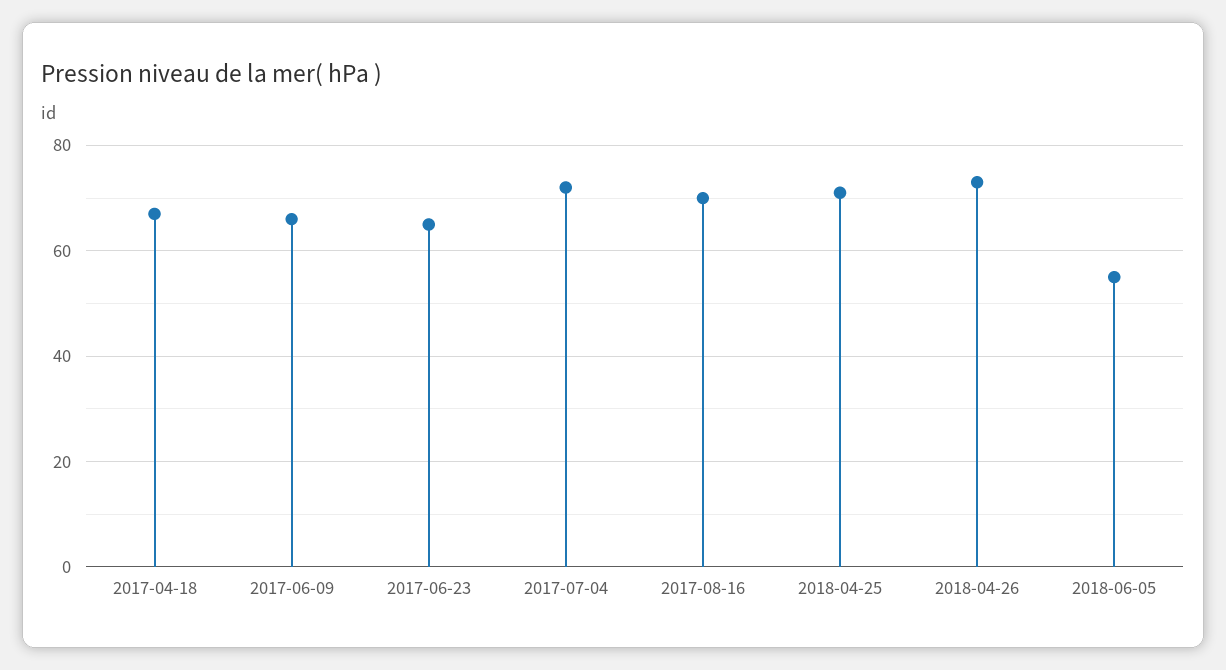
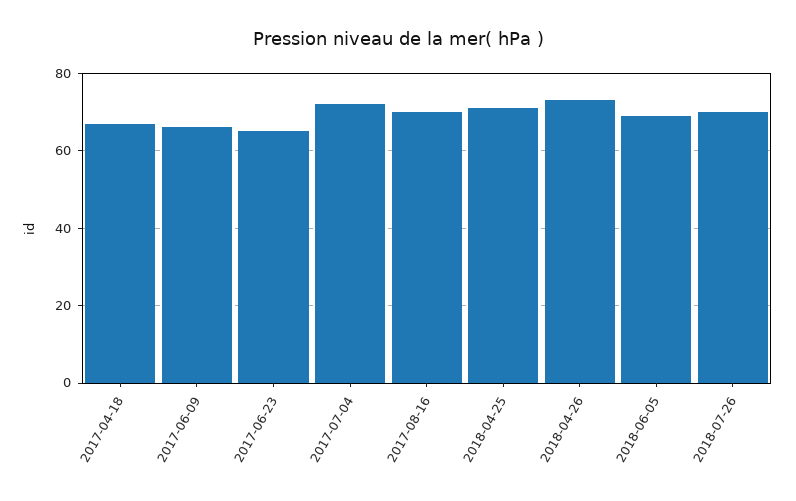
2018-06-05: 55 -> 70
2018-07-26: none -> 70

